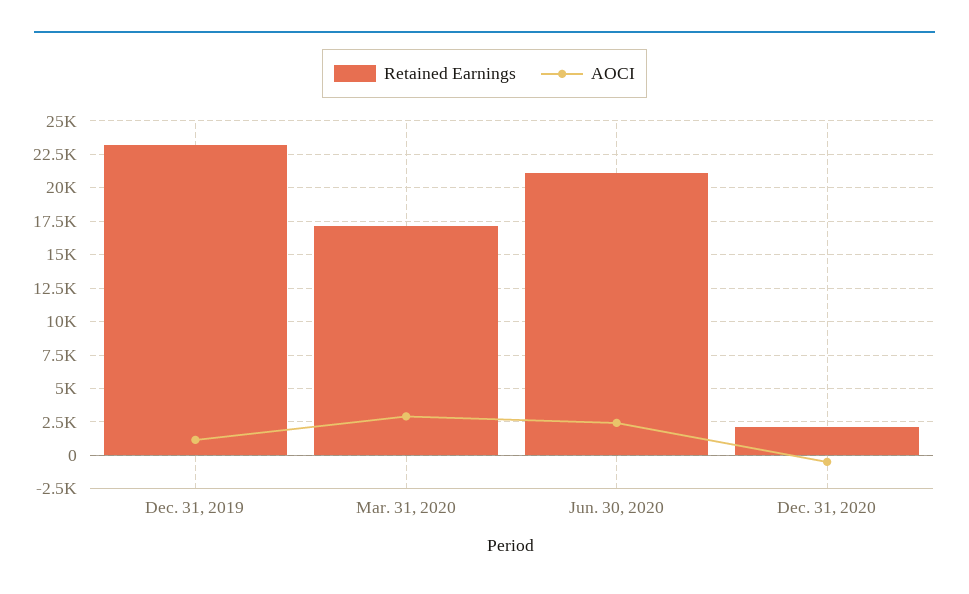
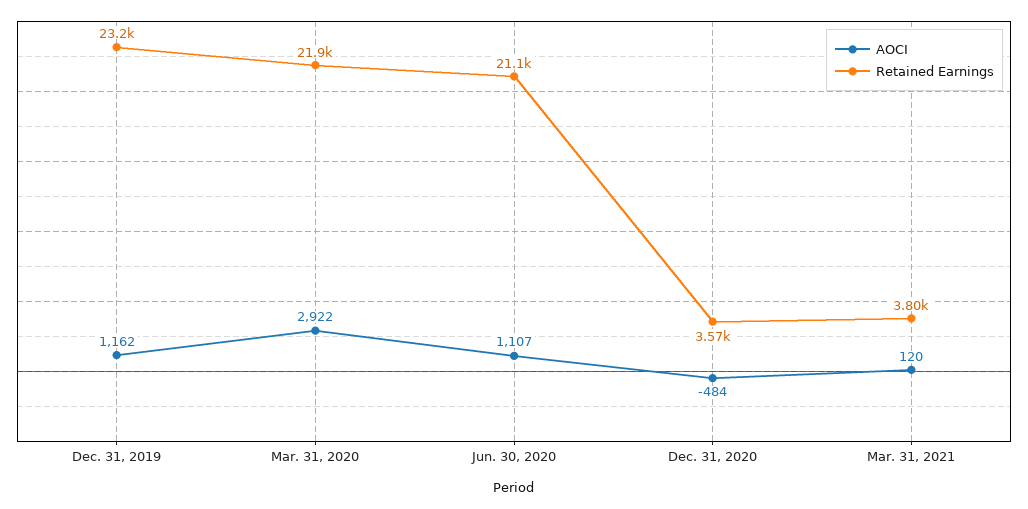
Retained Earnings, Mar. 31, 2020: 17000 -> 21900
AOCI, Jun. 30, 2020: 2500 -> 1107
Retained Earnings, Dec. 31, 2020: 2000 -> 3570
AOCI, Mar. 31, 2021: none -> 120
Retained Earnings, Mar. 31, 2021: none -> 3800

